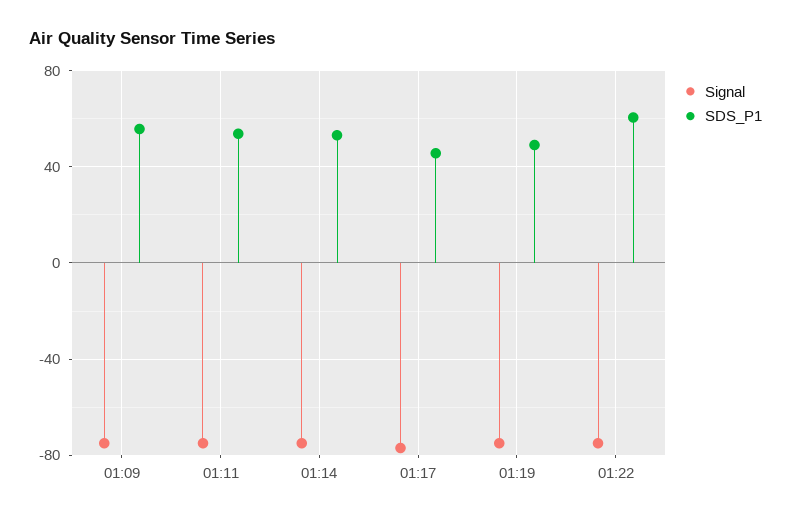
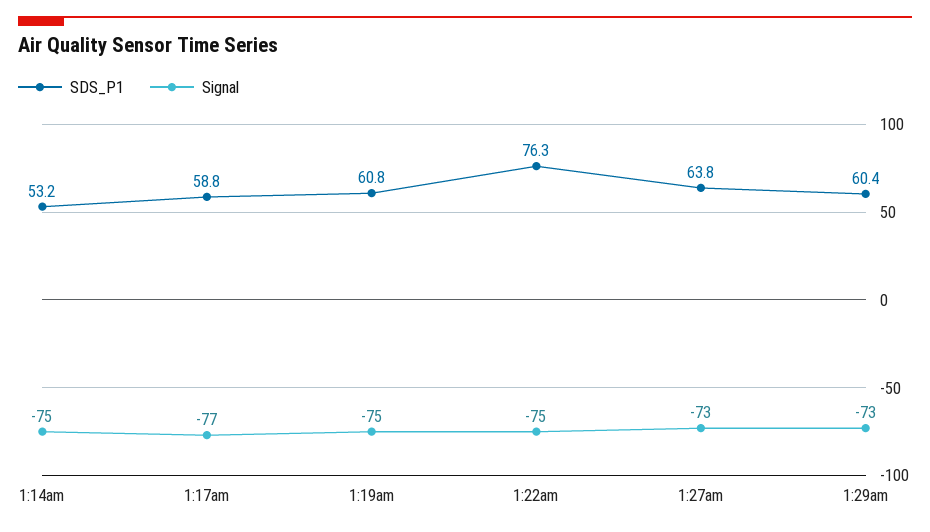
Signal, 01:09: -75 -> none
SDS_P1, 01:09: 55 -> none
Signal, 01:11: -75 -> none
SDS_P1, 01:11: 55 -> none
SDS_P1, 01:17: 45 -> 58.8
SDS_P1, 01:19: 50 -> 60.8
SDS_P1, 01:22: 60 -> 76.3
SDS_P1, 1:27am: none -> 63.8
Signal, 1:27am: none -> -73
SDS_P1, 1:29am: none -> 60.4
Signal, 1:29am: none -> -73

